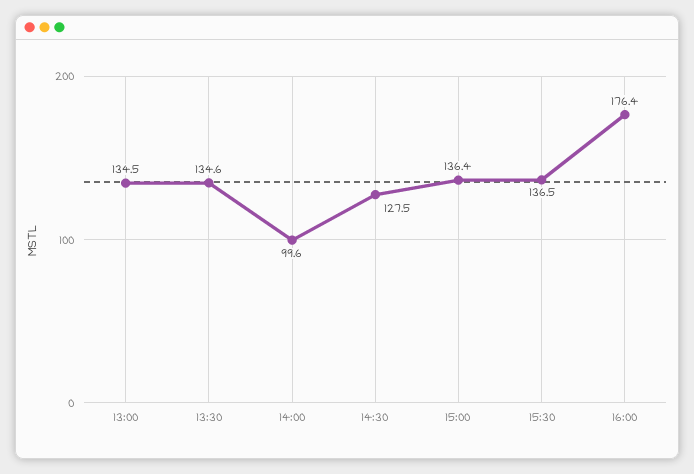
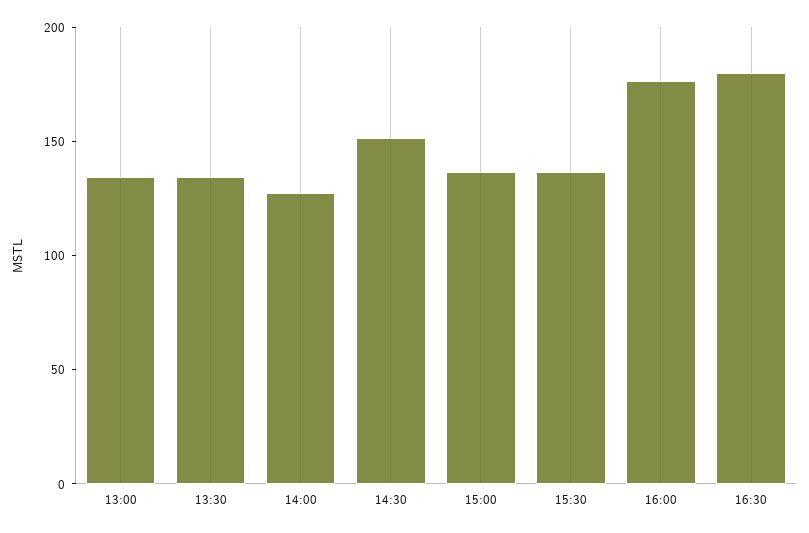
14:00: 99.6 -> 130
14:30: 127.5 -> 150
16:30: none -> 180

